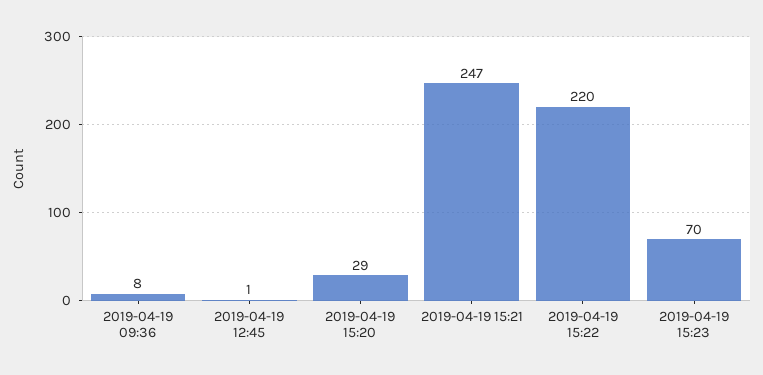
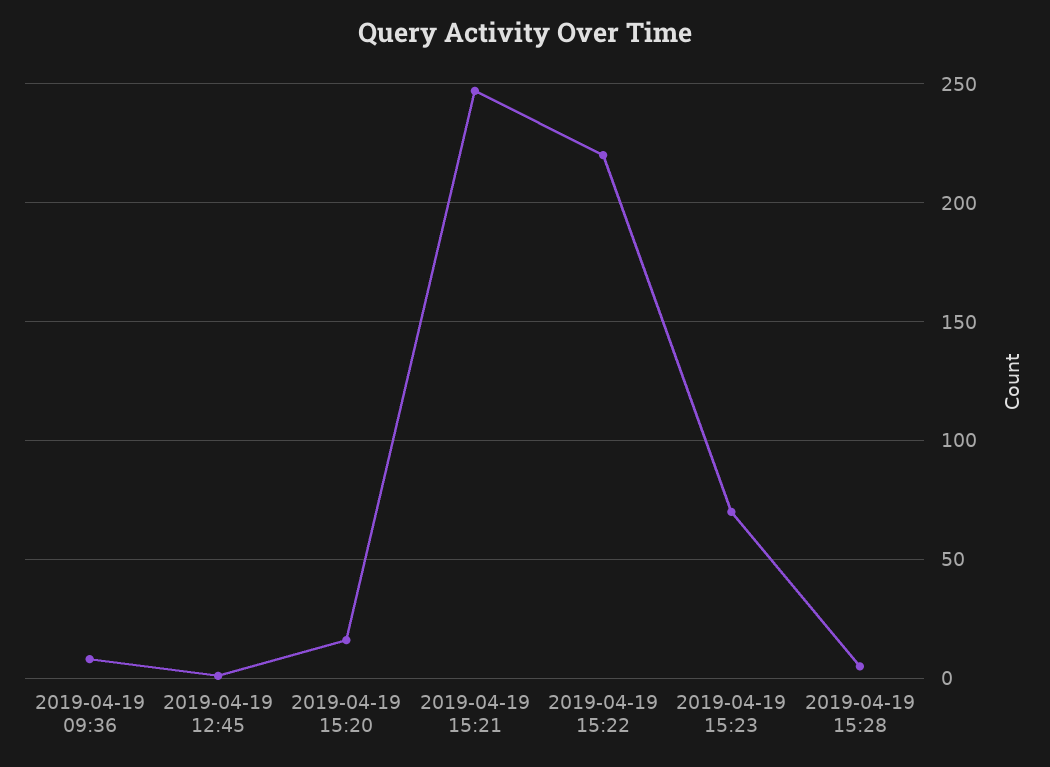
2019-04-19 15:20: 29 -> 15
2019-04-19 15:28: none -> 5

